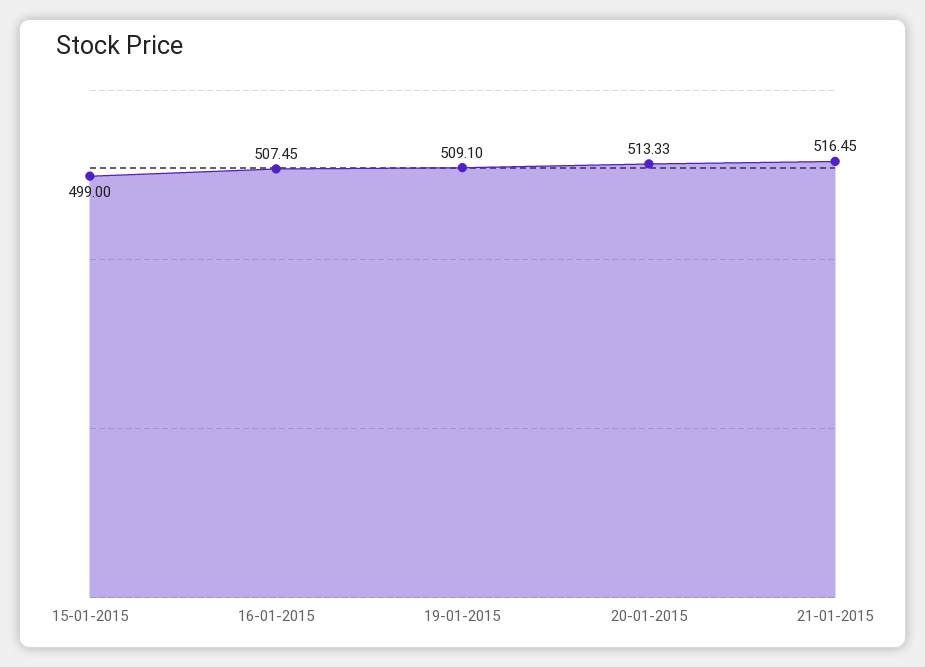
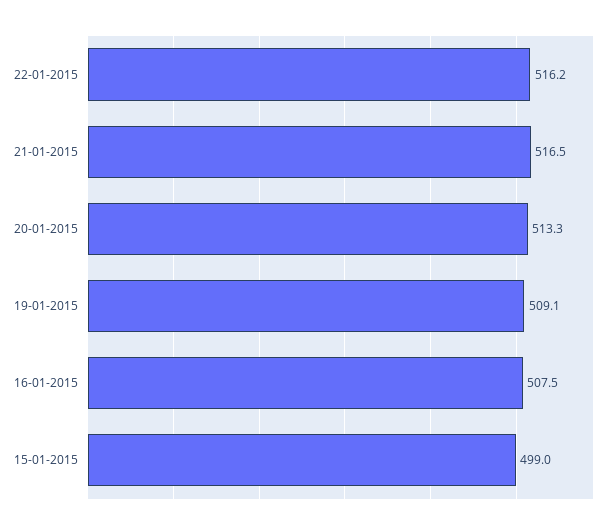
22-01-2015: none -> 516.2

